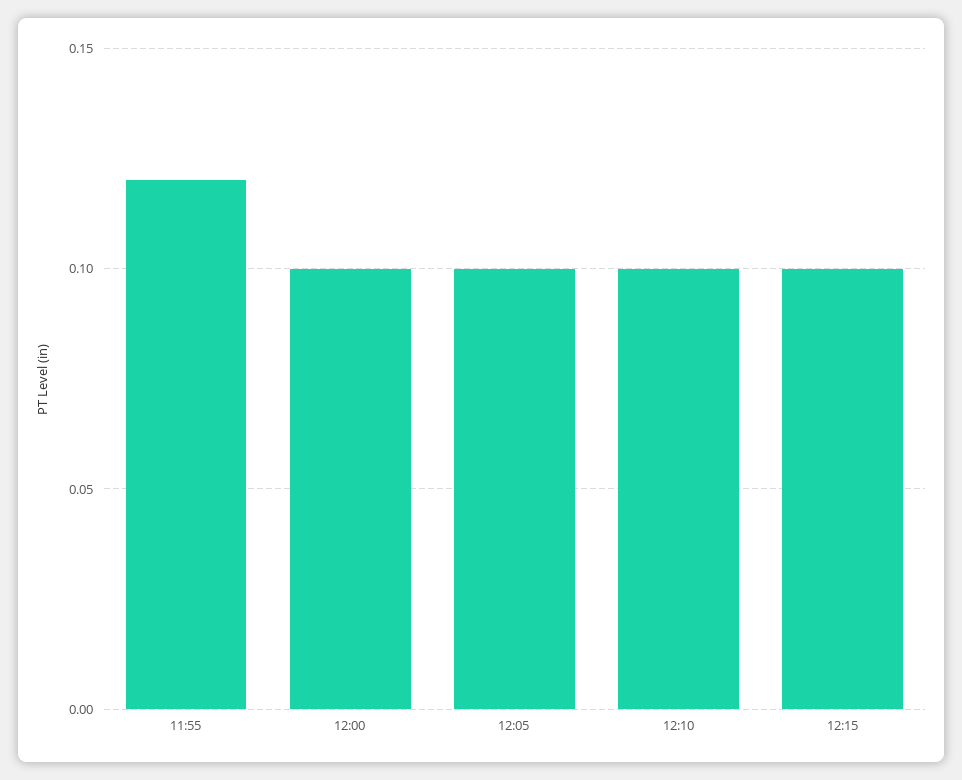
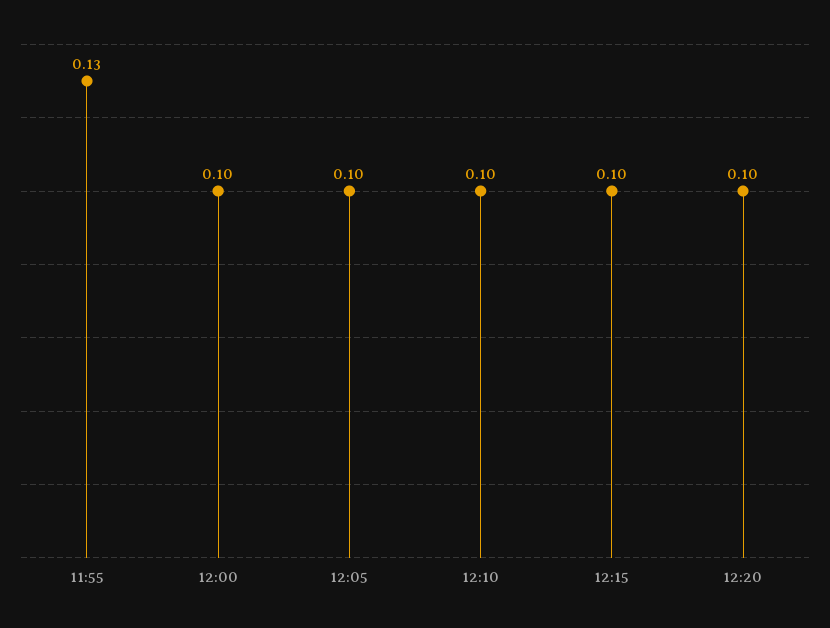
11:55: 0.12 -> 0.13
12:20: none -> 0.1

